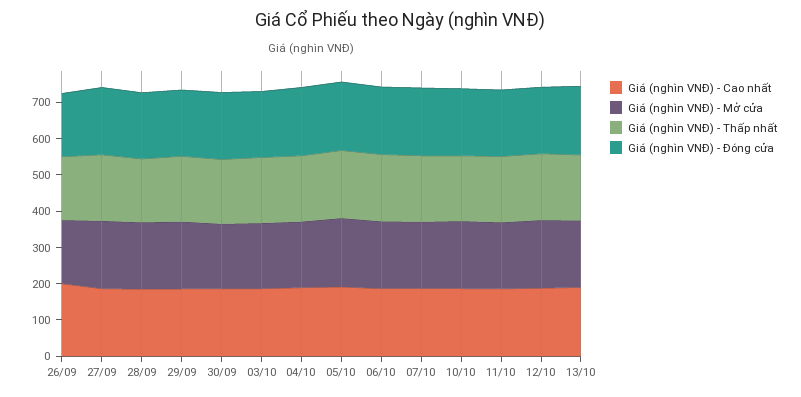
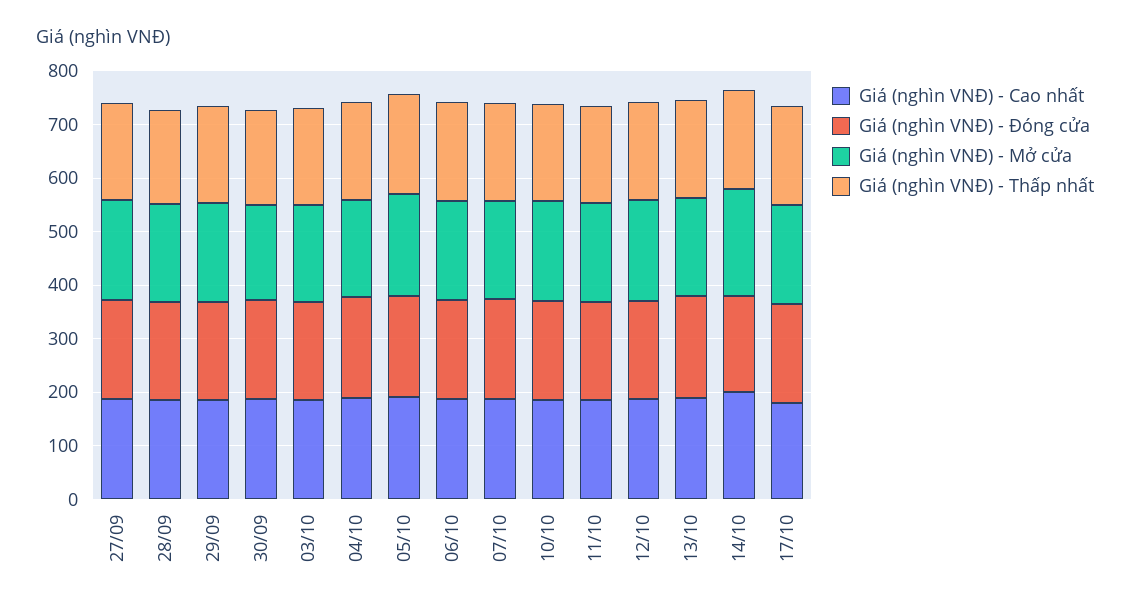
Giá (nghìn VNĐ) - Cao nhất, 26/09: 200 -> none
Giá (nghìn VNĐ) - Mở cửa, 26/09: 175 -> none
Giá (nghìn VNĐ) - Thấp nhất, 26/09: 175 -> none
Giá (nghìn VNĐ) - Đóng cửa, 26/09: 175 -> none
Giá (nghìn VNĐ) - Cao nhất, 14/10: none -> 200
Giá (nghìn VNĐ) - Đóng cửa, 14/10: none -> 180
Giá (nghìn VNĐ) - Mở cửa, 14/10: none -> 200
Giá (nghìn VNĐ) - Thấp nhất, 14/10: none -> 180
Giá (nghìn VNĐ) - Cao nhất, 17/10: none -> 180
Giá (nghìn VNĐ) - Đóng cửa, 17/10: none -> 180
Giá (nghìn VNĐ) - Mở cửa, 17/10: none -> 180
Giá (nghìn VNĐ) - Thấp nhất, 17/10: none -> 180

